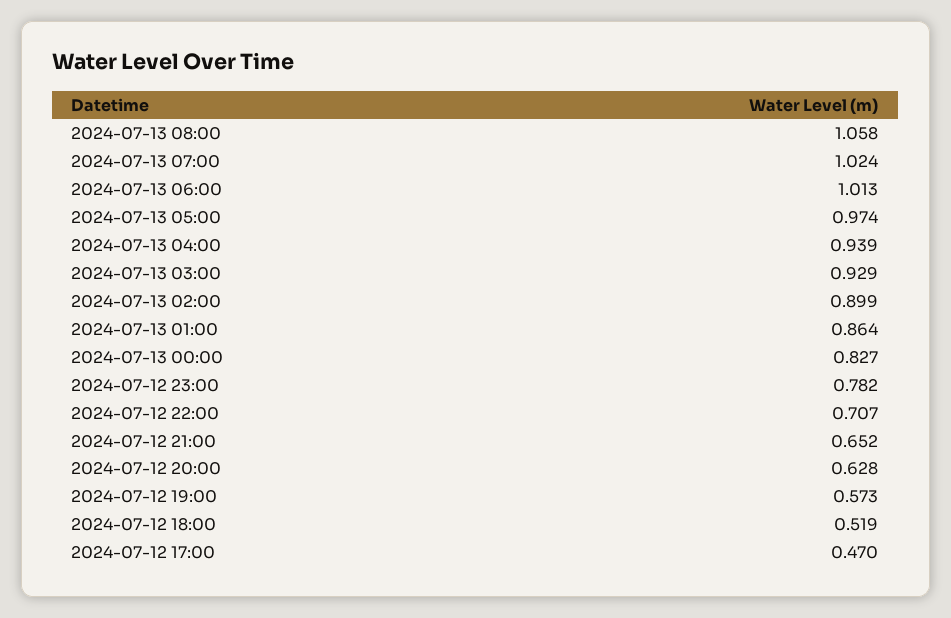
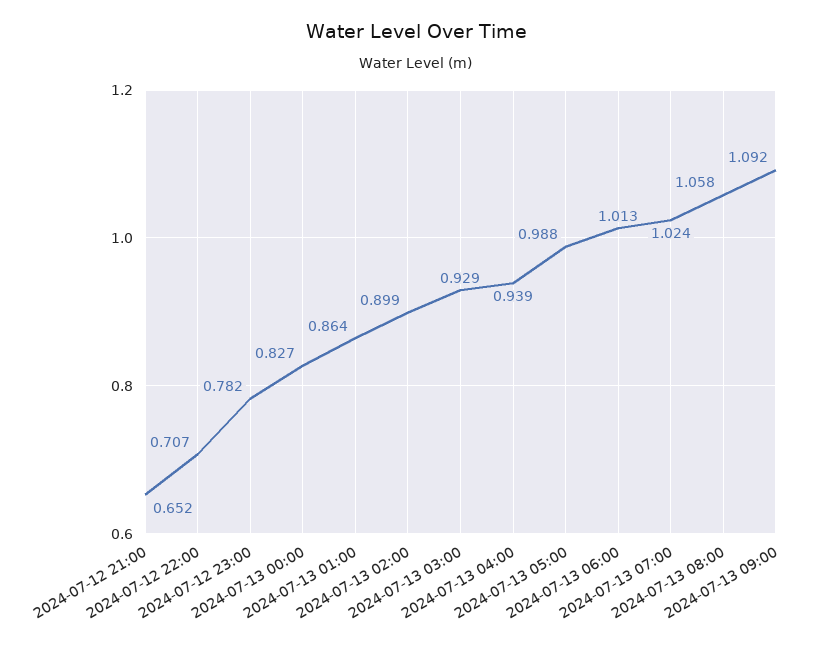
2024-07-13 05:00: 0.974 -> 0.988
2024-07-12 20:00: 0.628 -> none
2024-07-12 19:00: 0.573 -> none
2024-07-12 18:00: 0.519 -> none
2024-07-12 17:00: 0.47 -> none
2024-07-13 09:00: none -> 1.092

